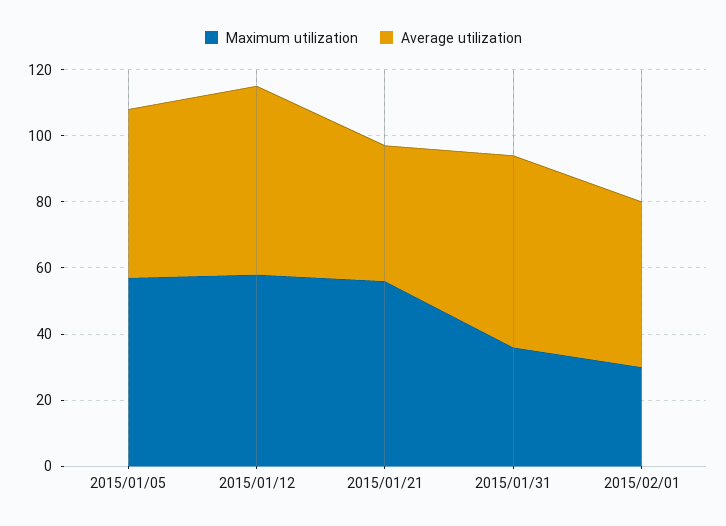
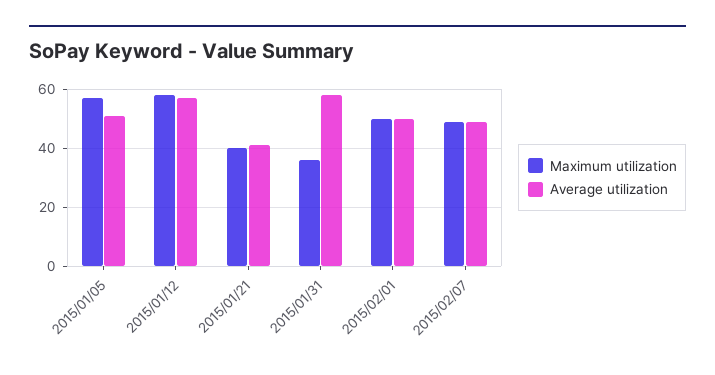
Maximum utilization, 2015/01/21: 55 -> 40
Maximum utilization, 2015/02/01: 30 -> 50
Maximum utilization, 2015/02/07: none -> 50
Average utilization, 2015/02/07: none -> 50

